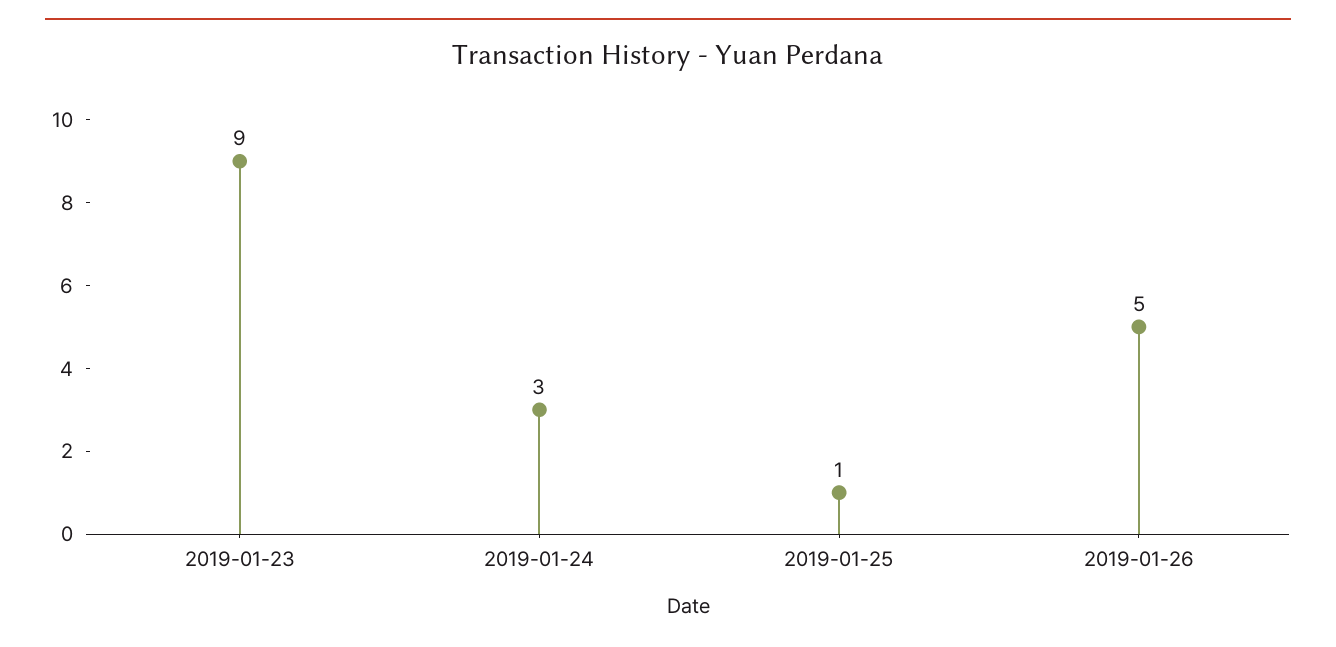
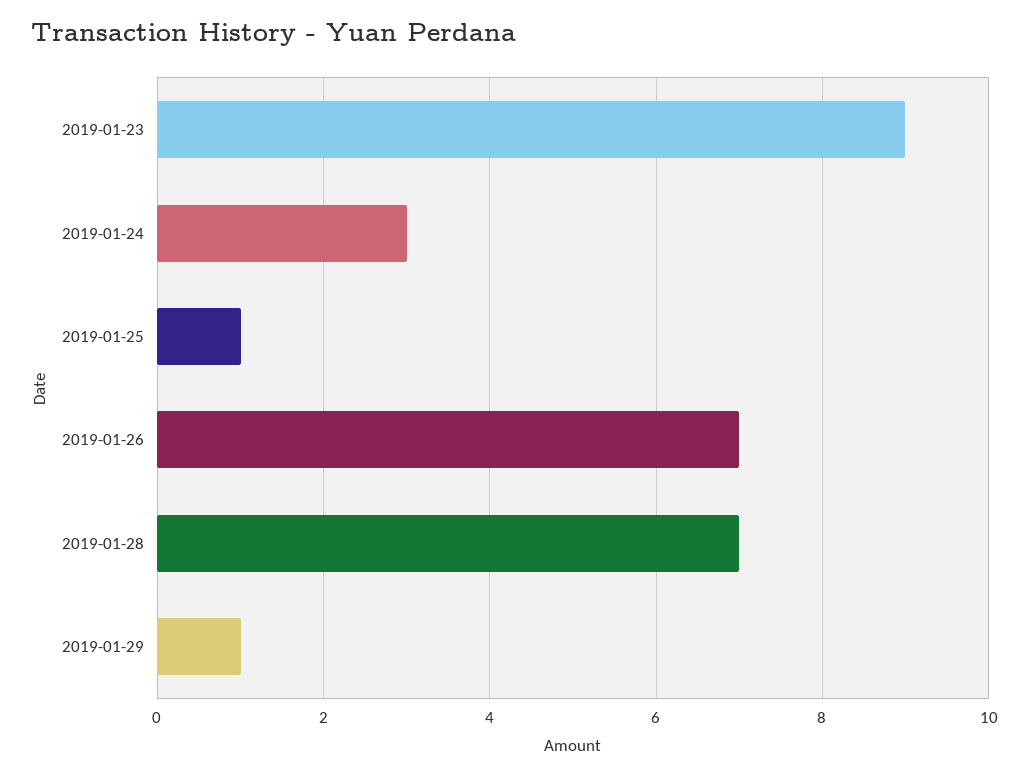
2019-01-26: 5 -> 7
2019-01-28: none -> 7
2019-01-29: none -> 1

